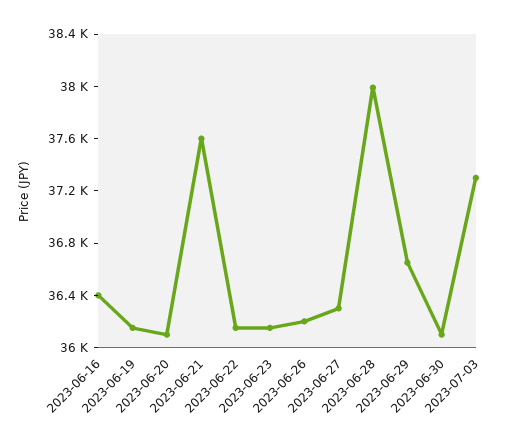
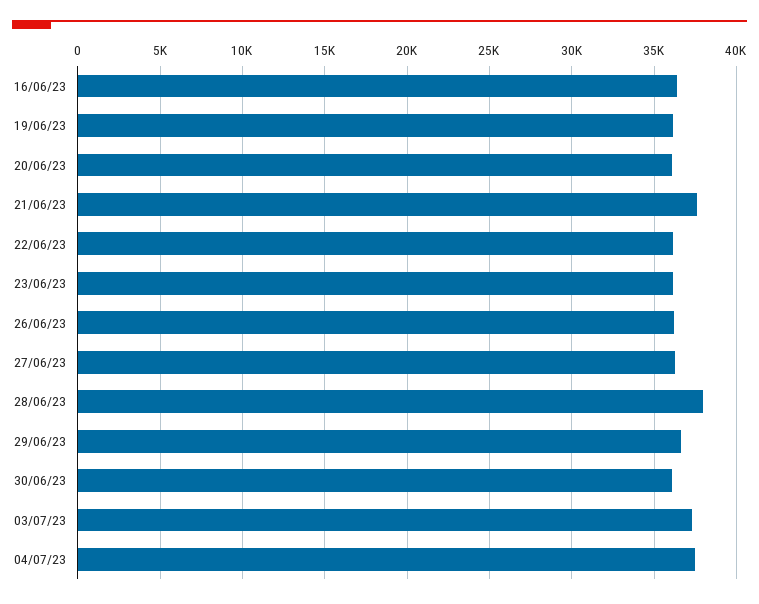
04/07/23: none -> 37500

